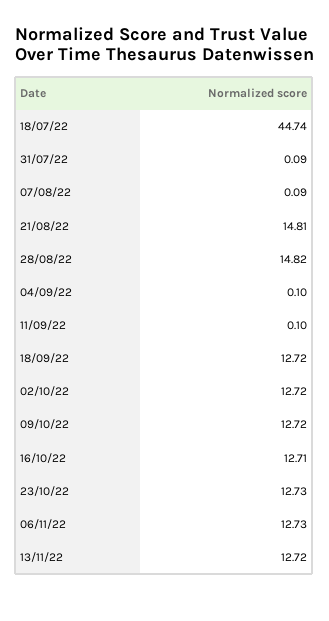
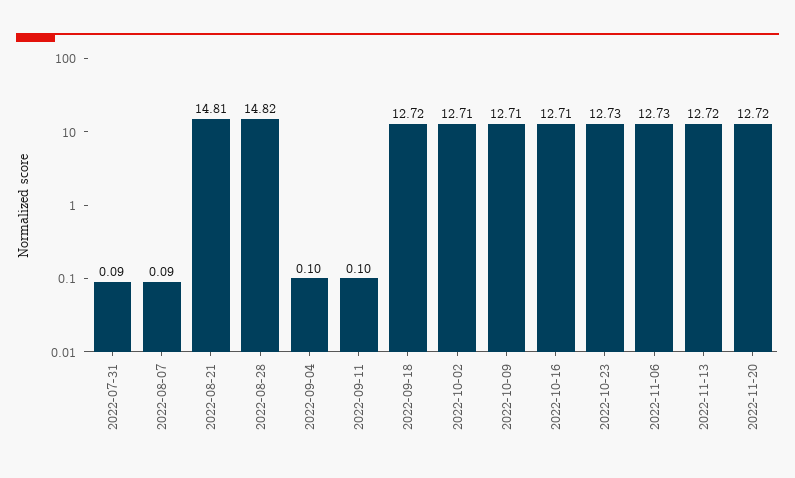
18/07/22: 44.74 -> none
02/10/22: 12.72 -> 12.71
09/10/22: 12.72 -> 12.71
2022-11-20: none -> 12.72

